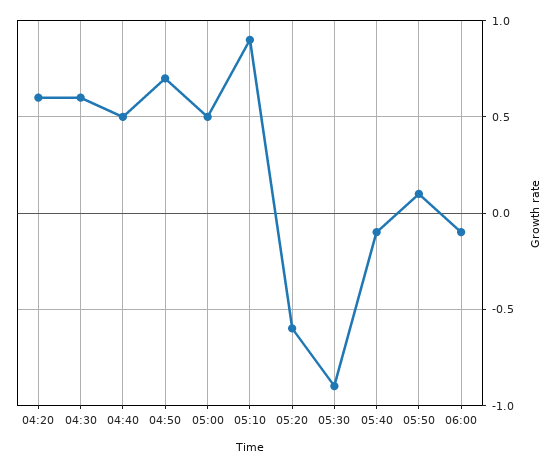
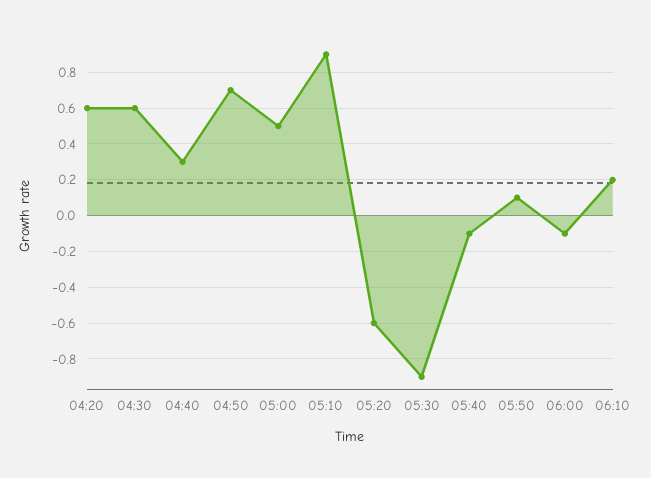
04:40: 0.5 -> 0.3
06:10: none -> 0.2

